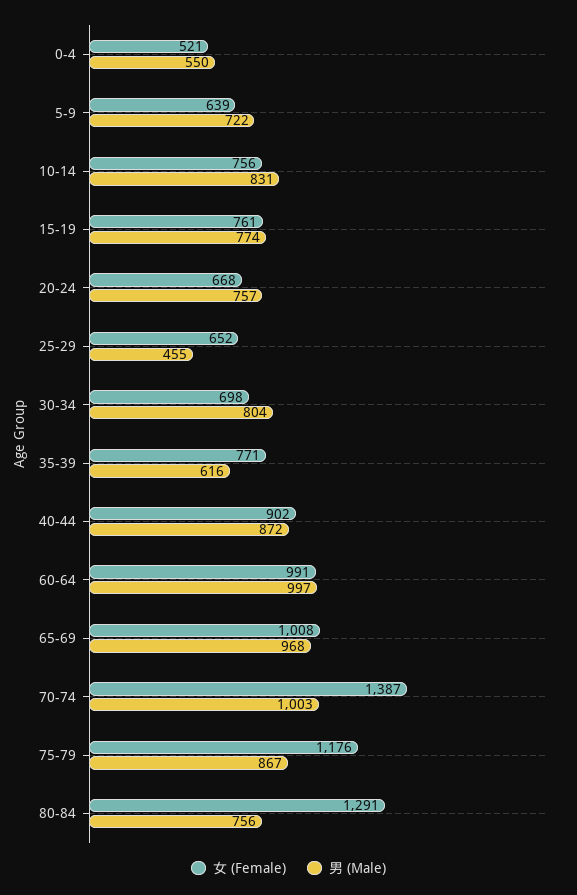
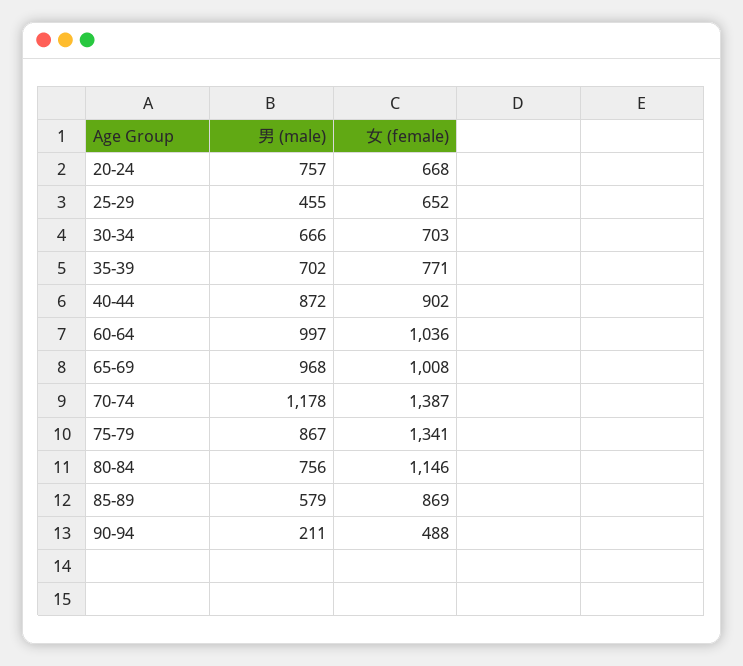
女 (Female), 0-4: 521 -> none
男 (Male), 0-4: 550 -> none
女 (Female), 5-9: 639 -> none
男 (Male), 5-9: 722 -> none
女 (Female), 10-14: 756 -> none
男 (Male), 10-14: 831 -> none
女 (Female), 15-19: 761 -> none
男 (Male), 15-19: 774 -> none
女 (Female), 30-34: 698 -> 703
男 (Male), 30-34: 804 -> 666
男 (Male), 35-39: 616 -> 702
女 (Female), 60-64: 991 -> 1036
男 (Male), 70-74: 1003 -> 1178
女 (Female), 75-79: 1176 -> 1341
女 (Female), 80-84: 1291 -> 1146
男 (Male), 85-89: none -> 579
女 (Female), 85-89: none -> 869
男 (Male), 90-94: none -> 211
女 (Female), 90-94: none -> 488

